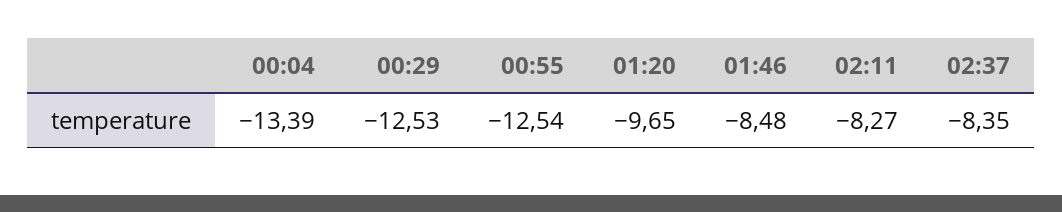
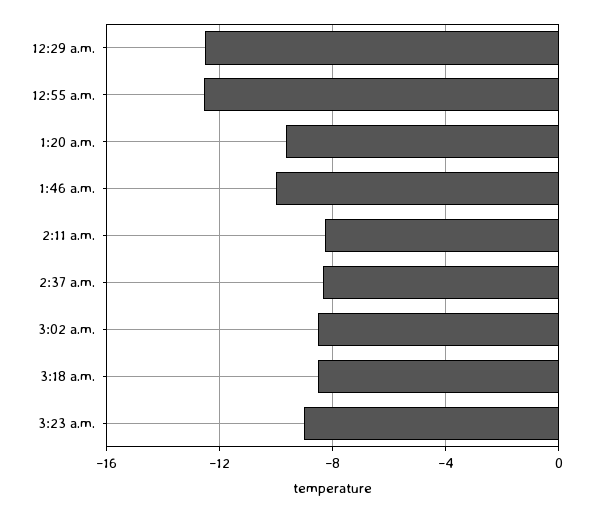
00:04: -13.39 -> none
01:46: -8.48 -> -10
3:02 a.m.: none -> -8.5
3:18 a.m.: none -> -8.5
3:23 a.m.: none -> -9

